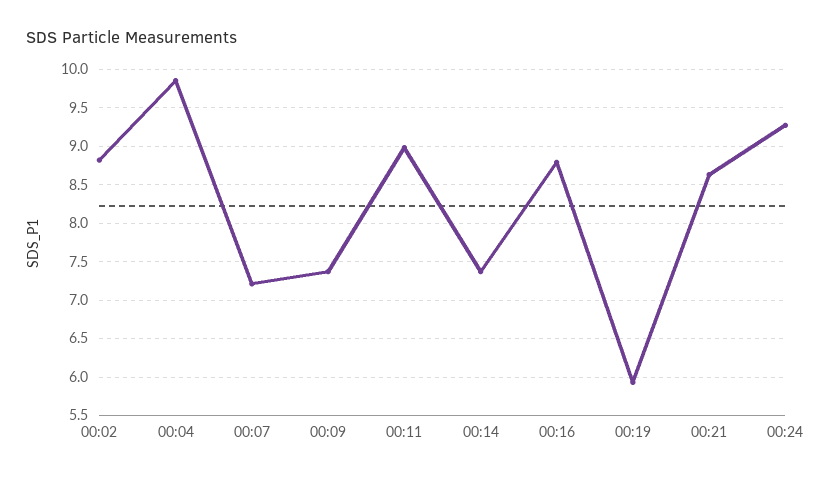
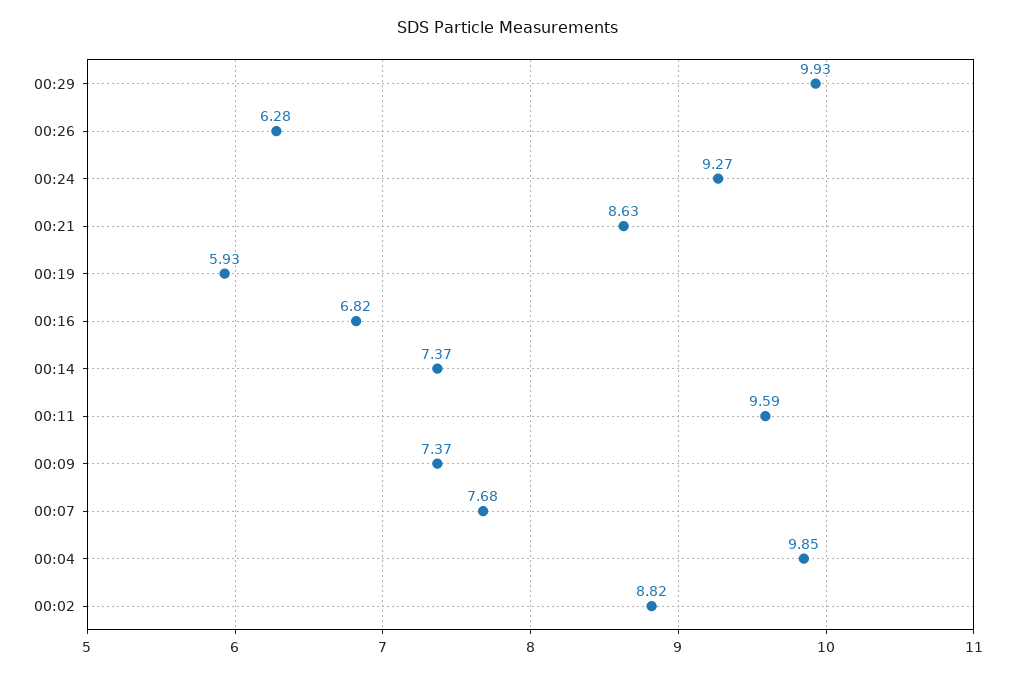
00:07: 7.2 -> 7.68
00:11: 9 -> 9.59
00:16: 8.8 -> 6.82
00:29: none -> 9.93
00:26: none -> 6.28

